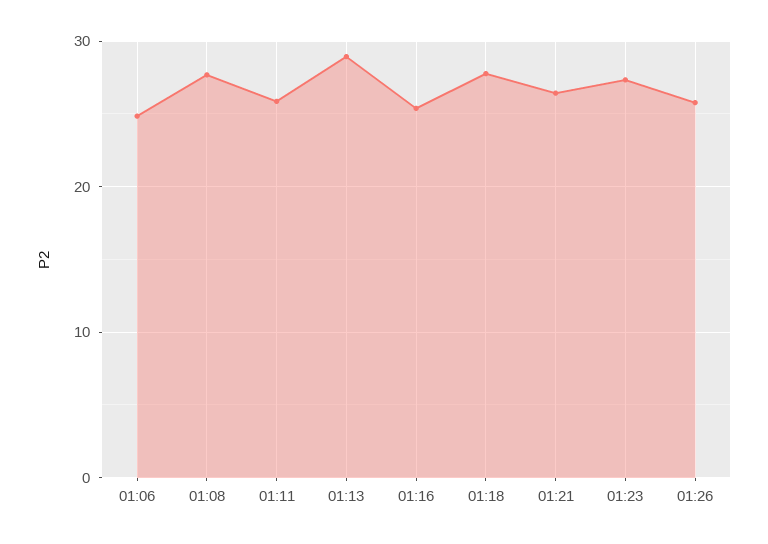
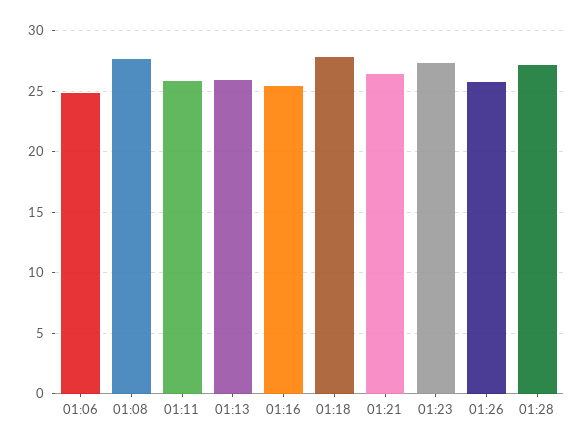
01:13: 29 -> 26
01:28: none -> 27

